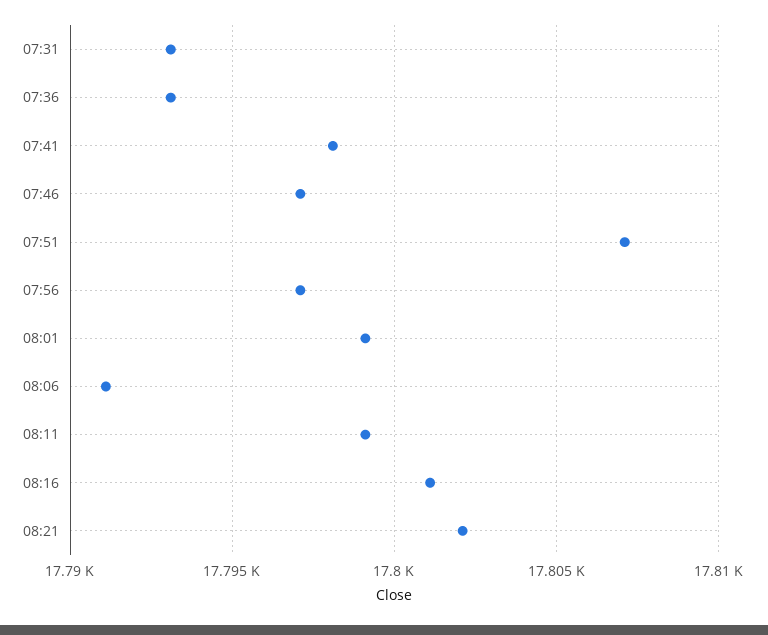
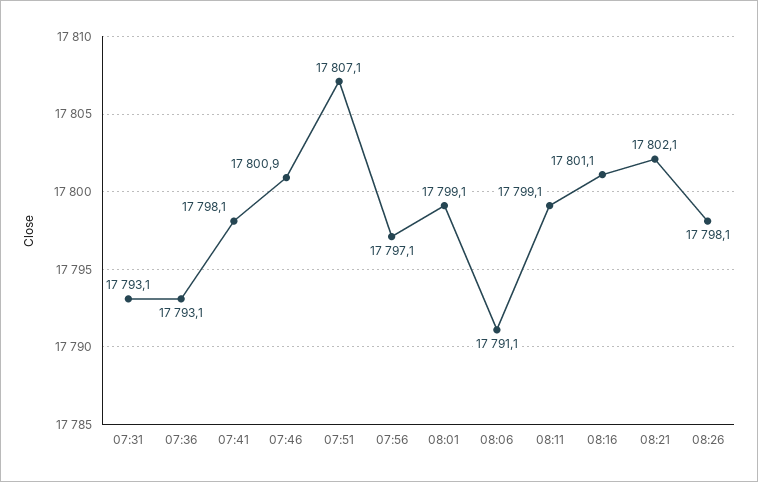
07:46: 17797 -> 17800.9
08:26: none -> 17798.1

